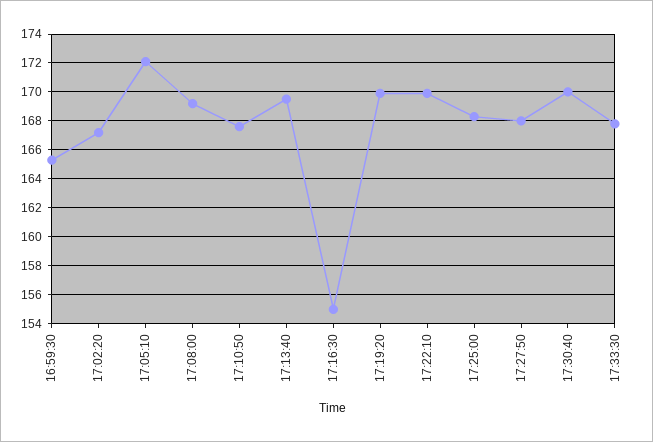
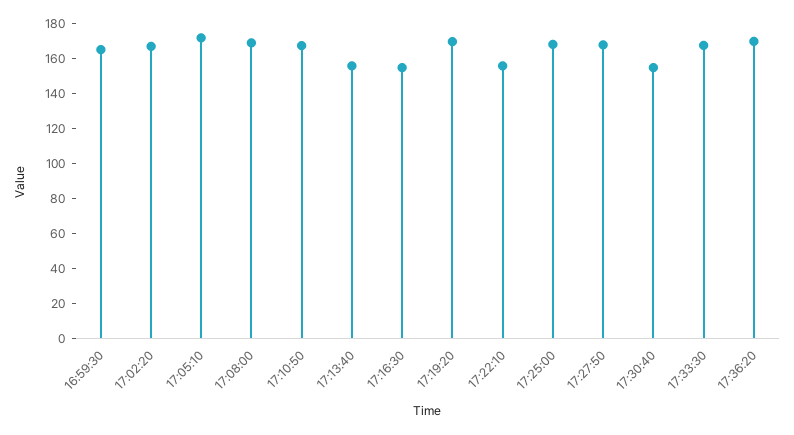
17:13:40: 169.5 -> 155
17:22:10: 170 -> 155
17:30:40: 170 -> 155
17:36:20: none -> 170

